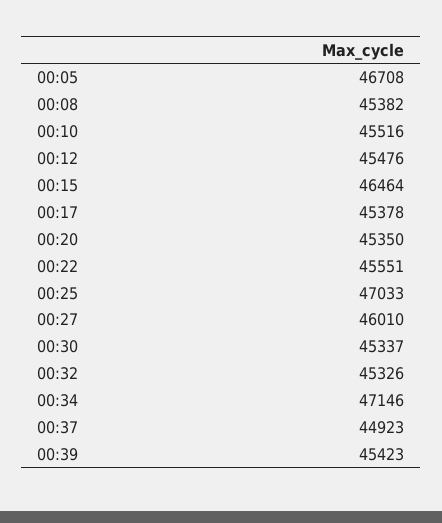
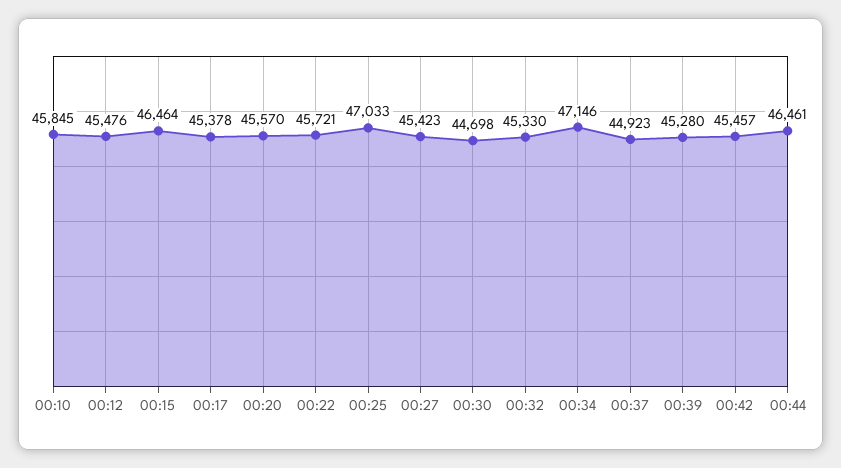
00:05: 46708 -> none
00:08: 45382 -> none
00:10: 45516 -> 45845
00:20: 45350 -> 45570
00:22: 45551 -> 45721
00:27: 46010 -> 45423
00:30: 45337 -> 44698
00:32: 45326 -> 45330
00:39: 45423 -> 45280
00:42: none -> 45457
00:44: none -> 46461

